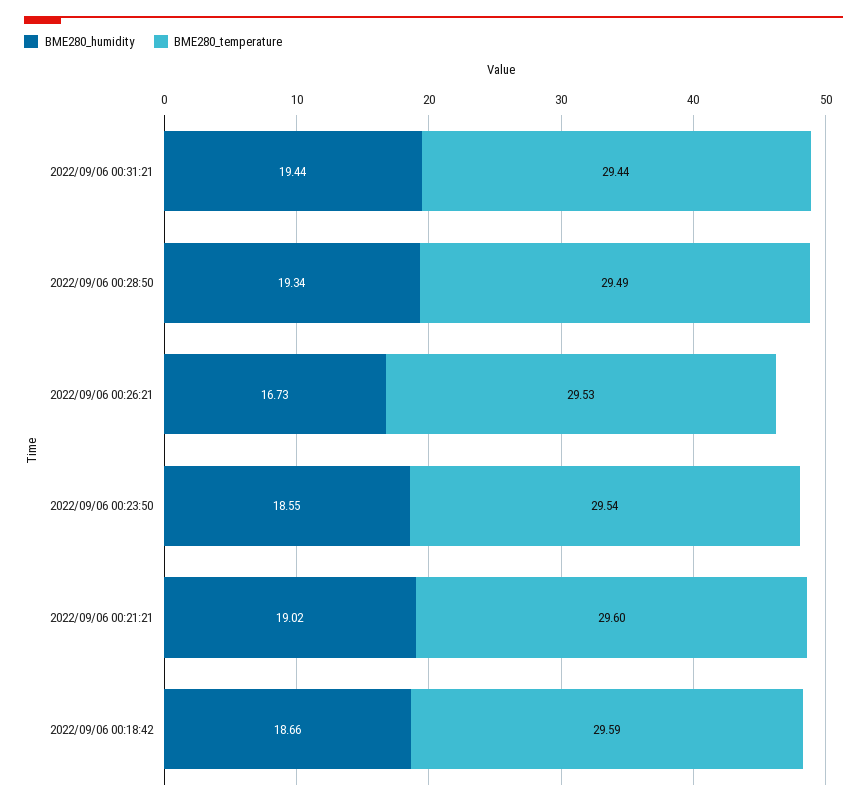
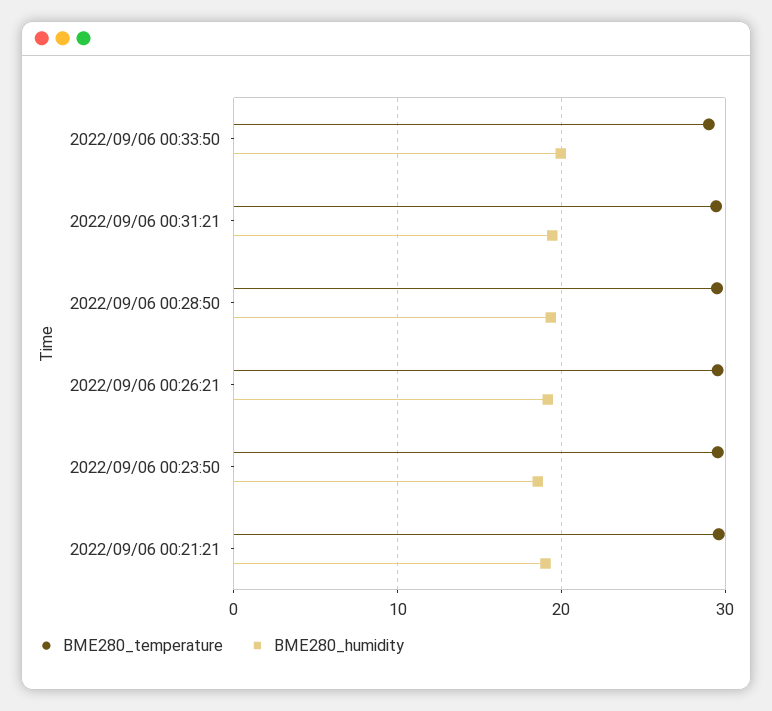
BME280_humidity, 2022/09/06 00:26:21: 16.73 -> 19
BME280_humidity, 2022/09/06 00:18:42: 18.66 -> none
BME280_temperature, 2022/09/06 00:18:42: 29.59 -> none
BME280_temperature, 2022/09/06 00:33:50: none -> 29
BME280_humidity, 2022/09/06 00:33:50: none -> 20

